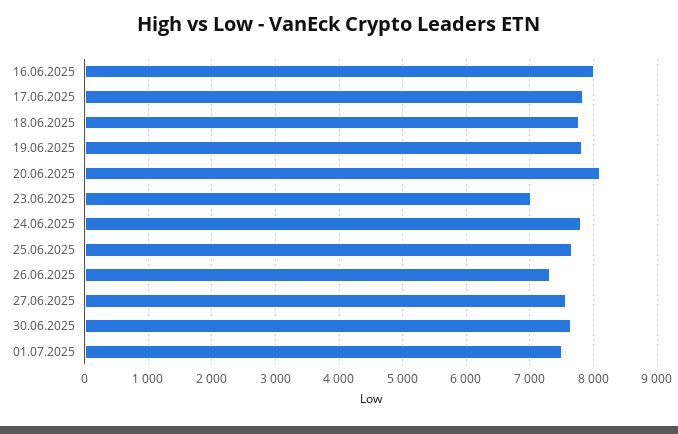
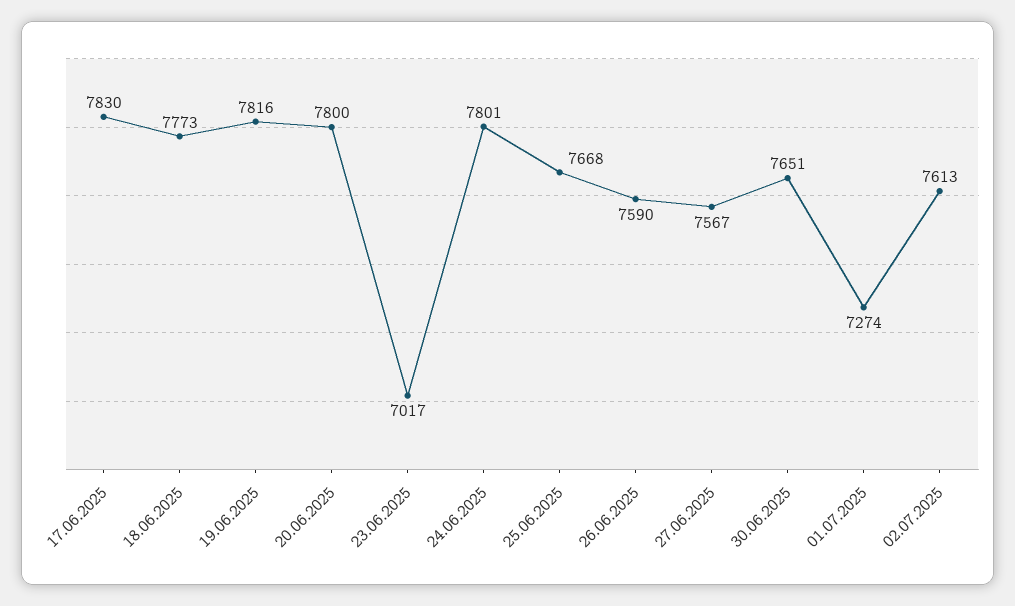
16.06.2025: 8000 -> none
20.06.2025: 8100 -> 7800
26.06.2025: 7300 -> 7590
01.07.2025: 7500 -> 7274
02.07.2025: none -> 7613

